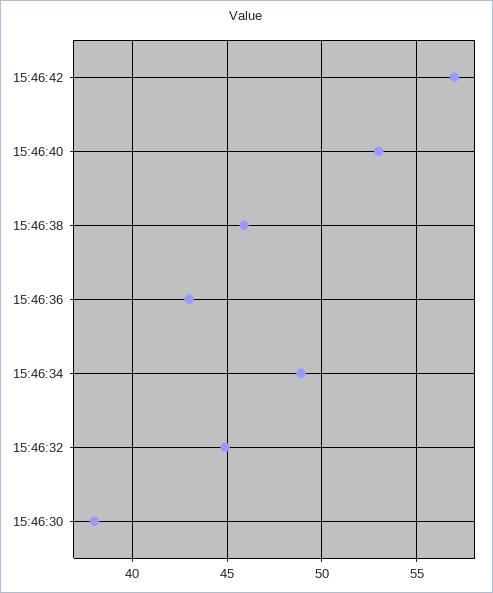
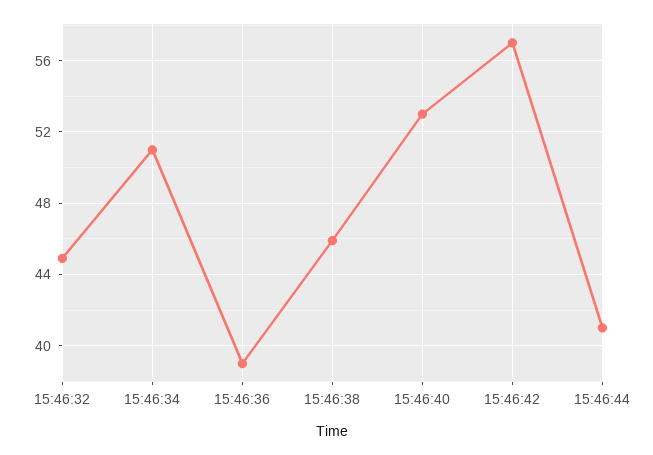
15:46:36: 43 -> 39
15:46:34: 49 -> 51
15:46:30: 38 -> none
15:46:44: none -> 41

